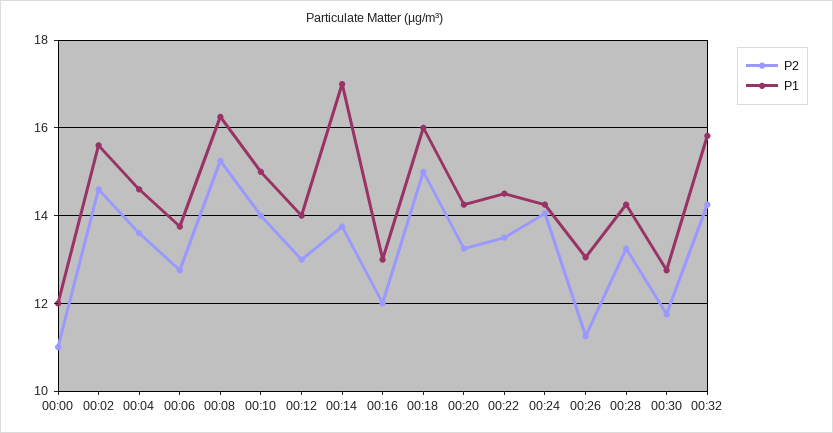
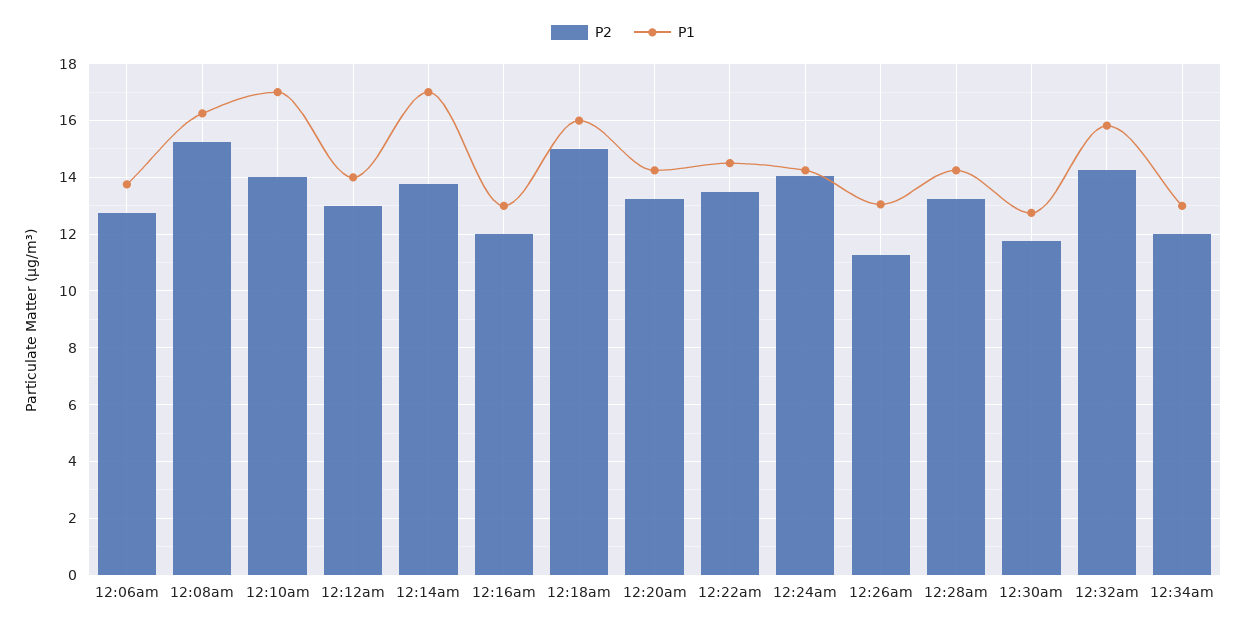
P2, 00:00: 11 -> none
P1, 00:00: 12 -> none
P2, 00:02: 14.6 -> none
P1, 00:02: 15.6 -> none
P2, 00:04: 13.6 -> none
P1, 00:04: 14.6 -> none
P1, 00:10: 15 -> 17
P2, 12:34am: none -> 12
P1, 12:34am: none -> 13

